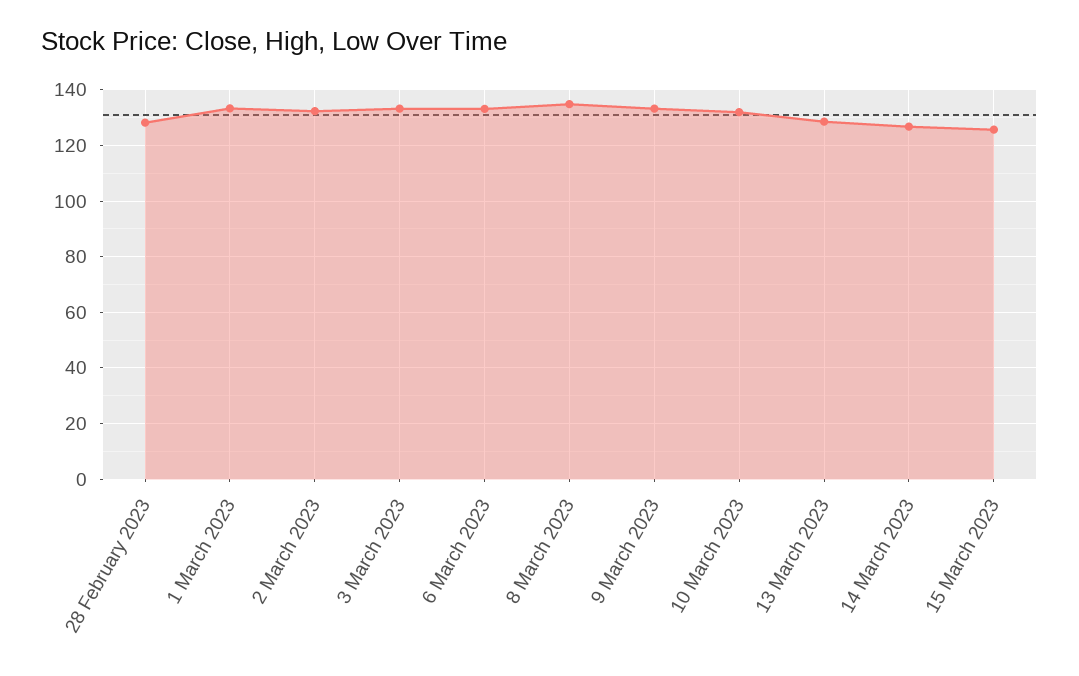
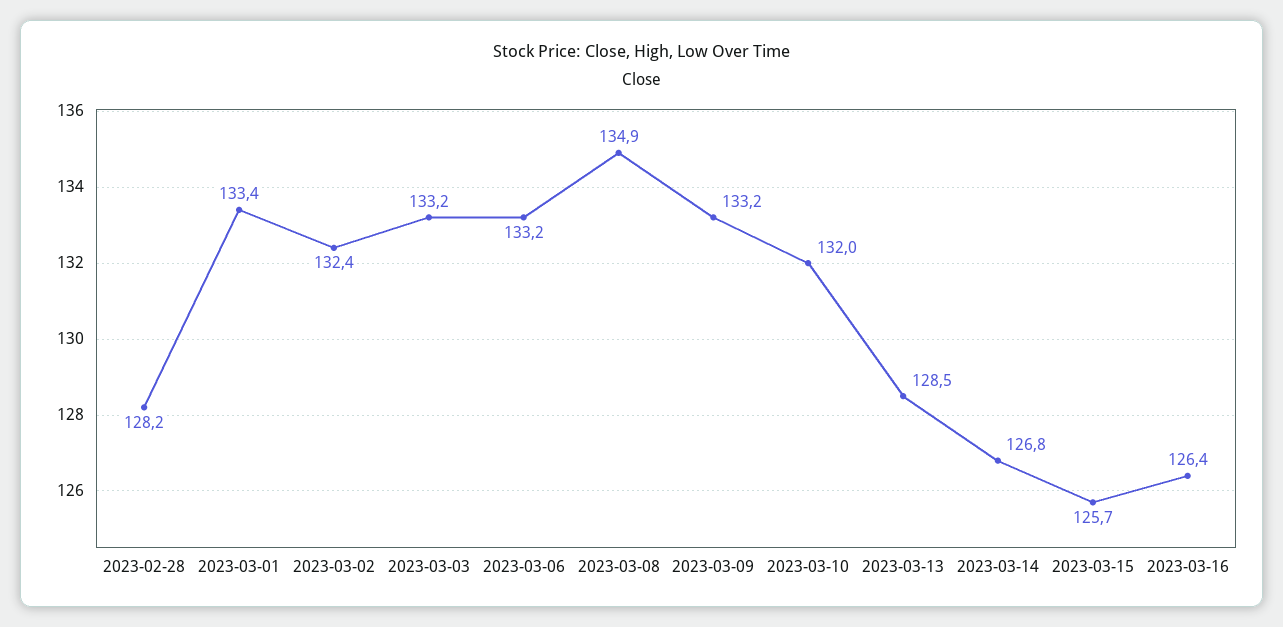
2023-03-16: none -> 126.4

